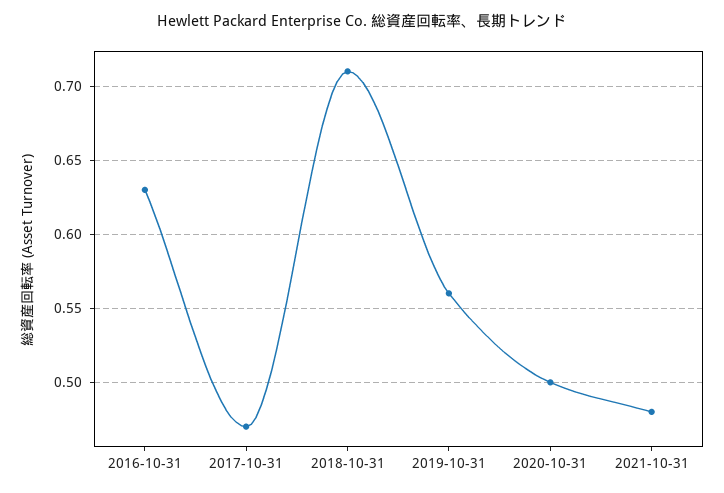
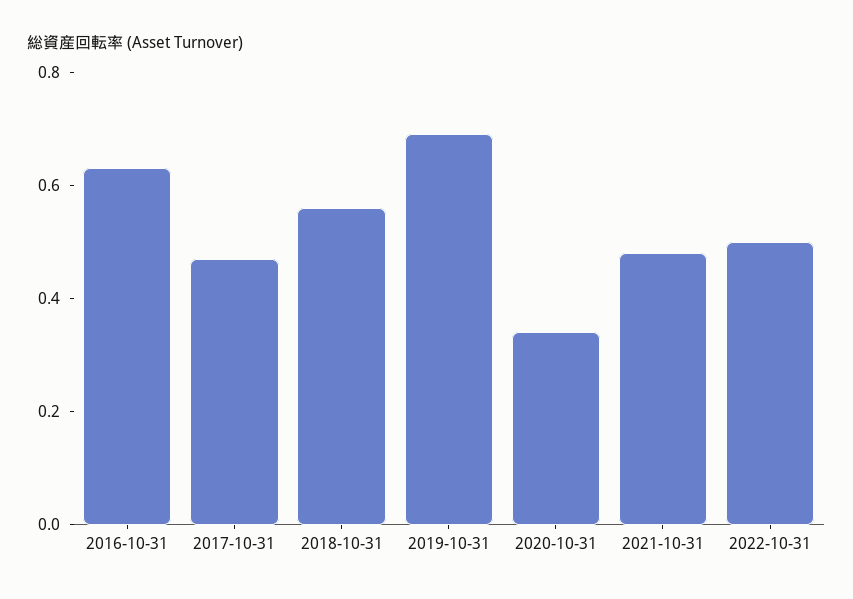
2018-10-31: 0.71 -> 0.55
2019-10-31: 0.56 -> 0.7
2020-10-31: 0.5 -> 0.35
2022-10-31: none -> 0.5

